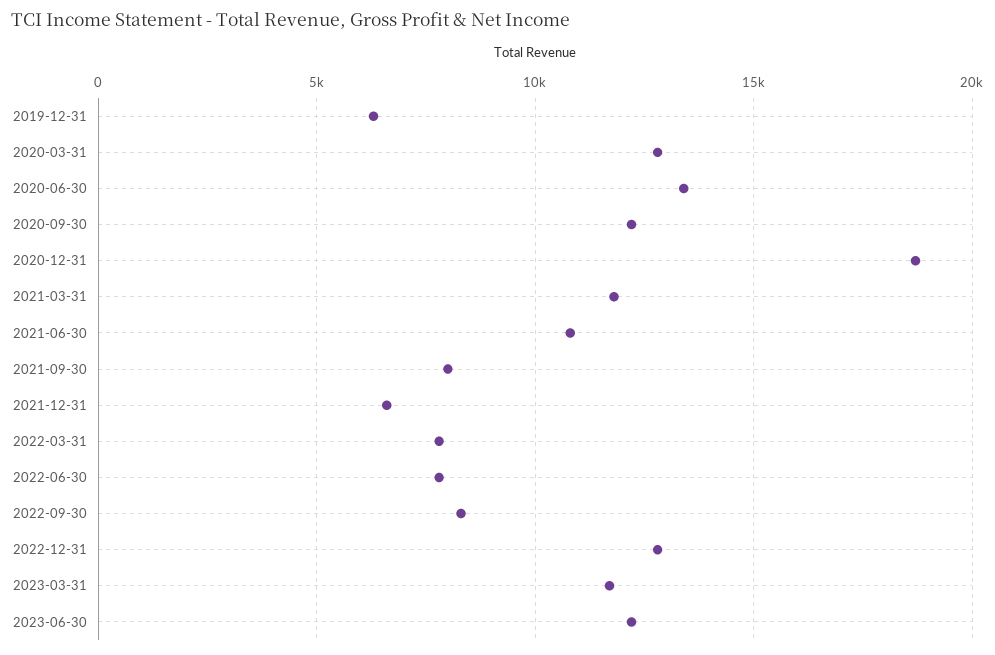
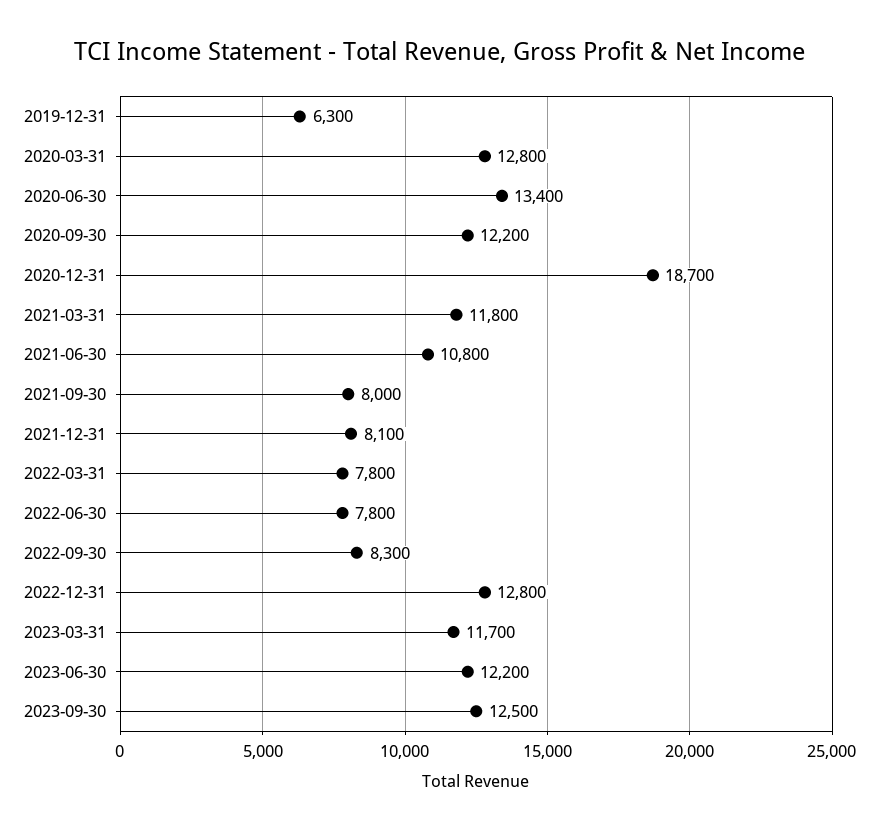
2021-12-31: 6500 -> 8100
2023-09-30: none -> 12500

